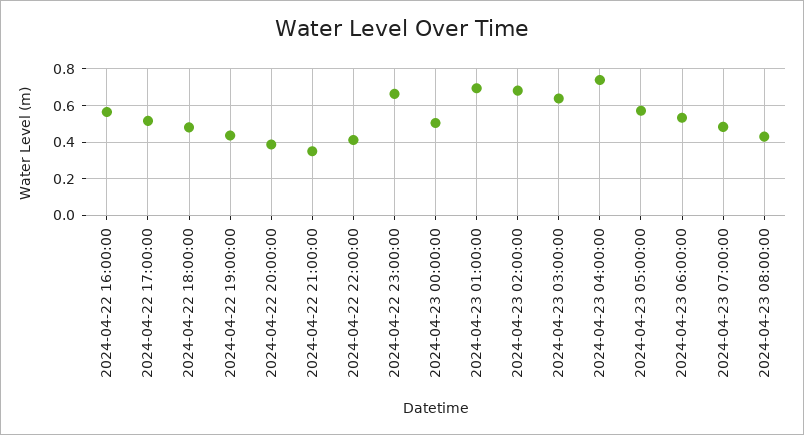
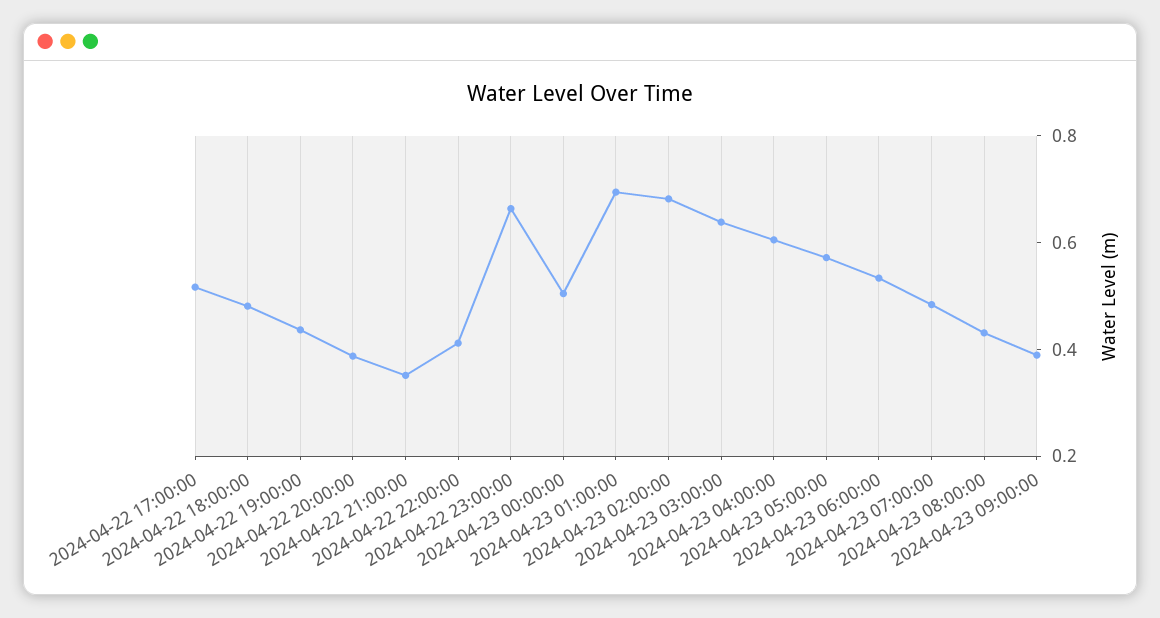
2024-04-22 16:00:00: 0.55 -> none
2024-04-23 04:00:00: 0.75 -> 0.6
2024-04-23 09:00:00: none -> 0.4

